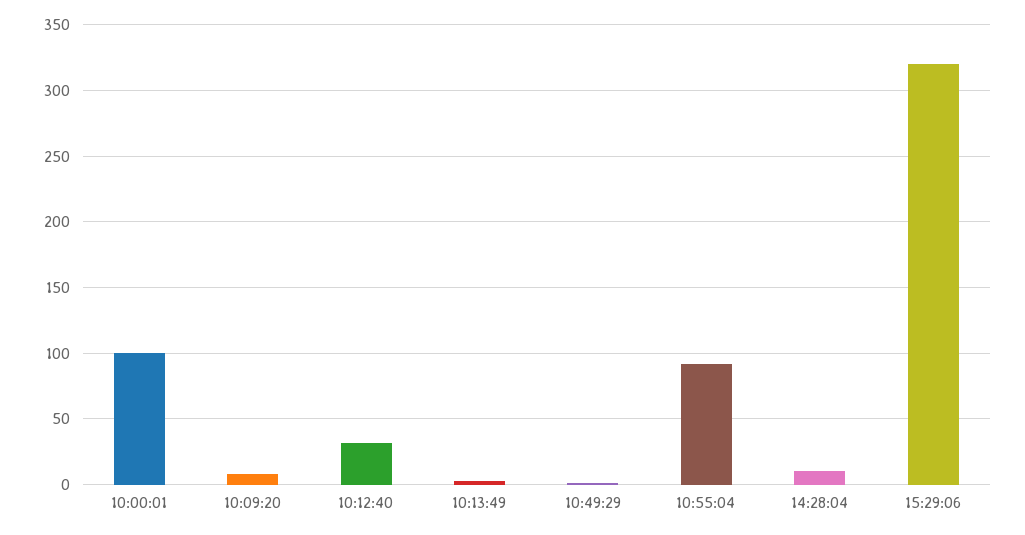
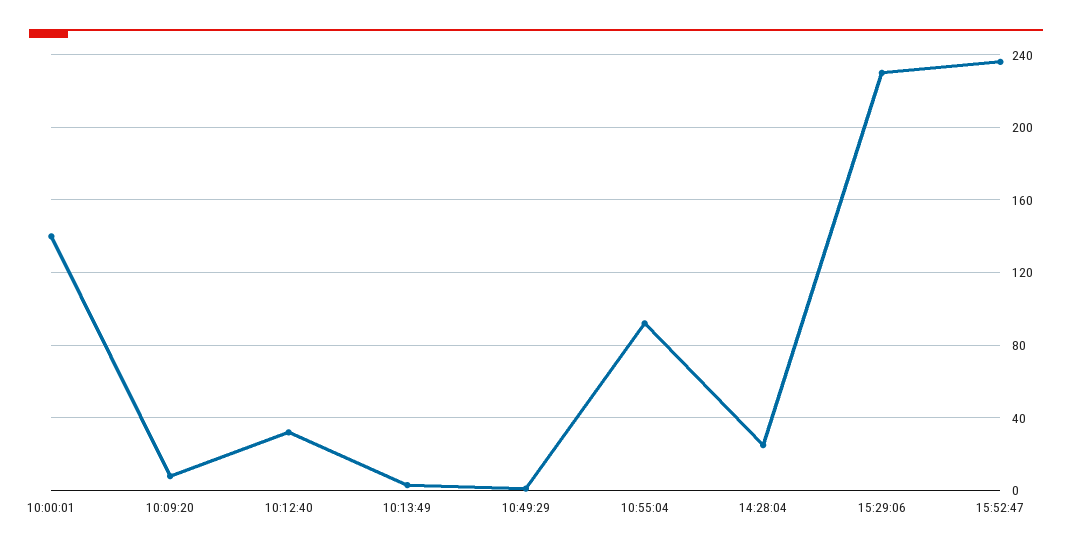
10:00:01: 100 -> 140
14:28:04: 10 -> 25
15:29:06: 320 -> 230
15:52:47: none -> 235

